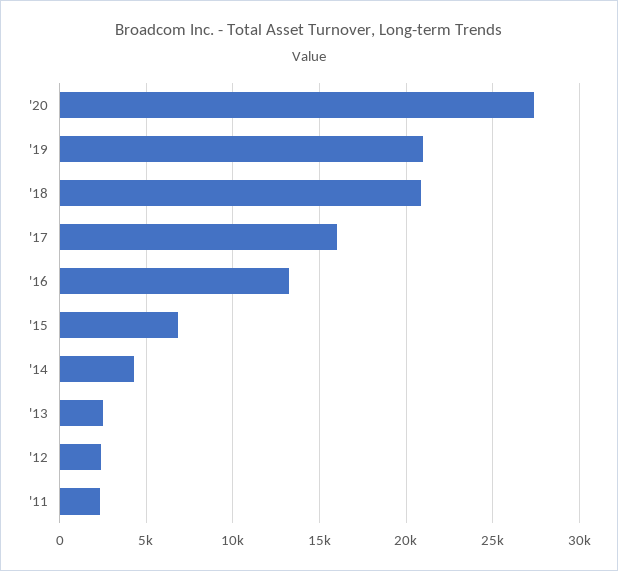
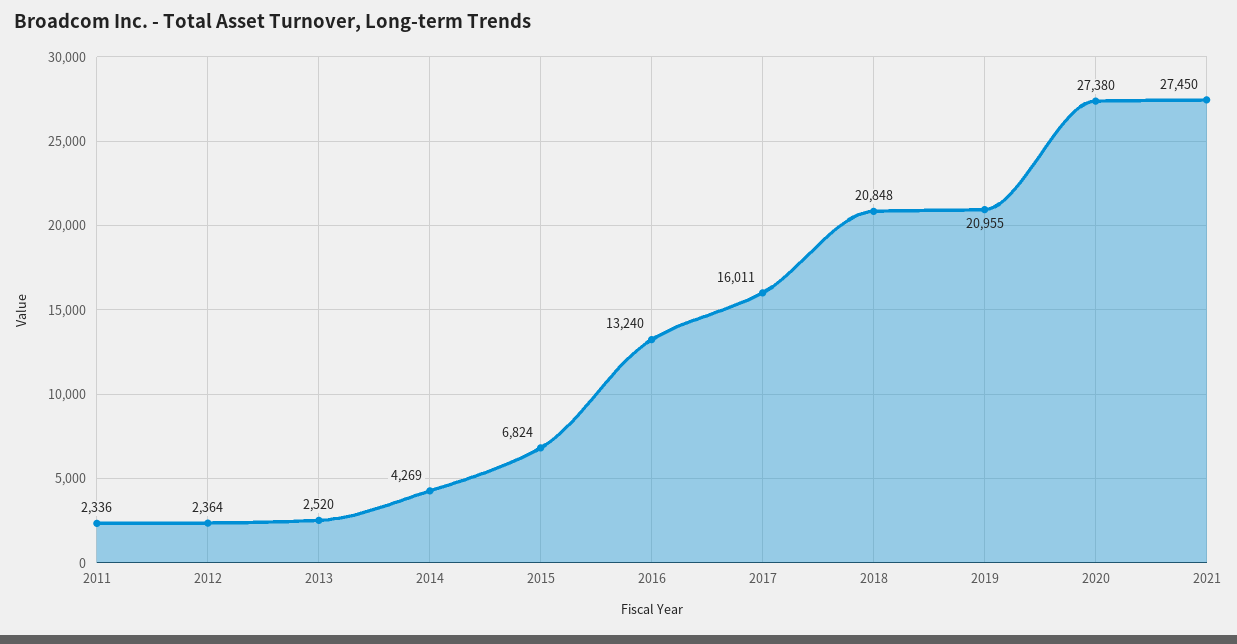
2021: none -> 27450

